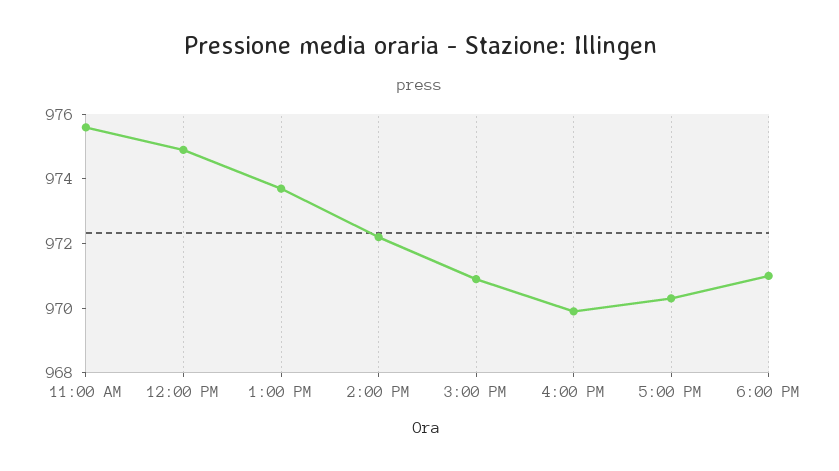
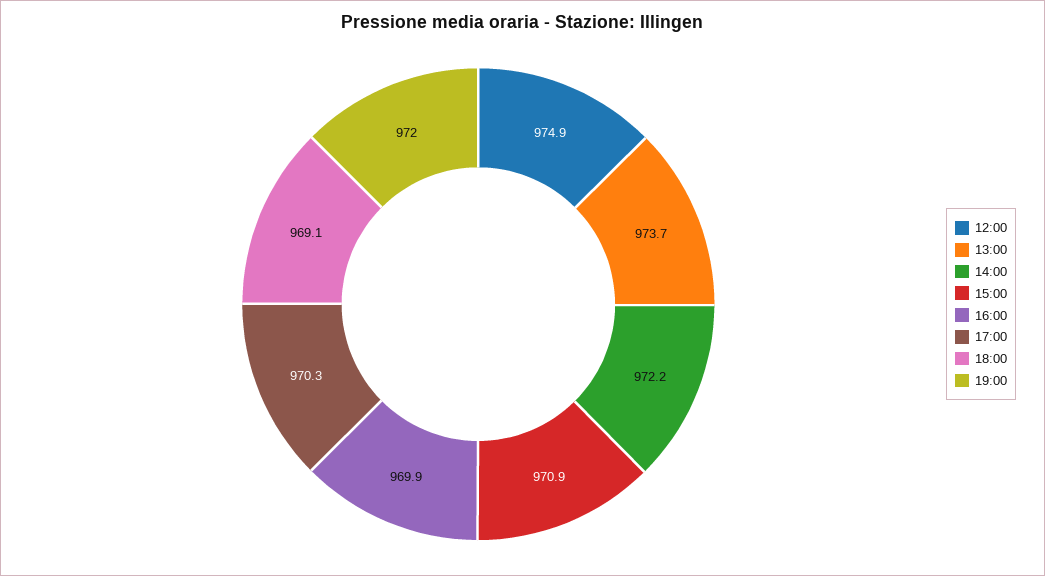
11:00 AM: 975.5 -> none
6:00 PM: 971 -> 969.1
19:00: none -> 972

